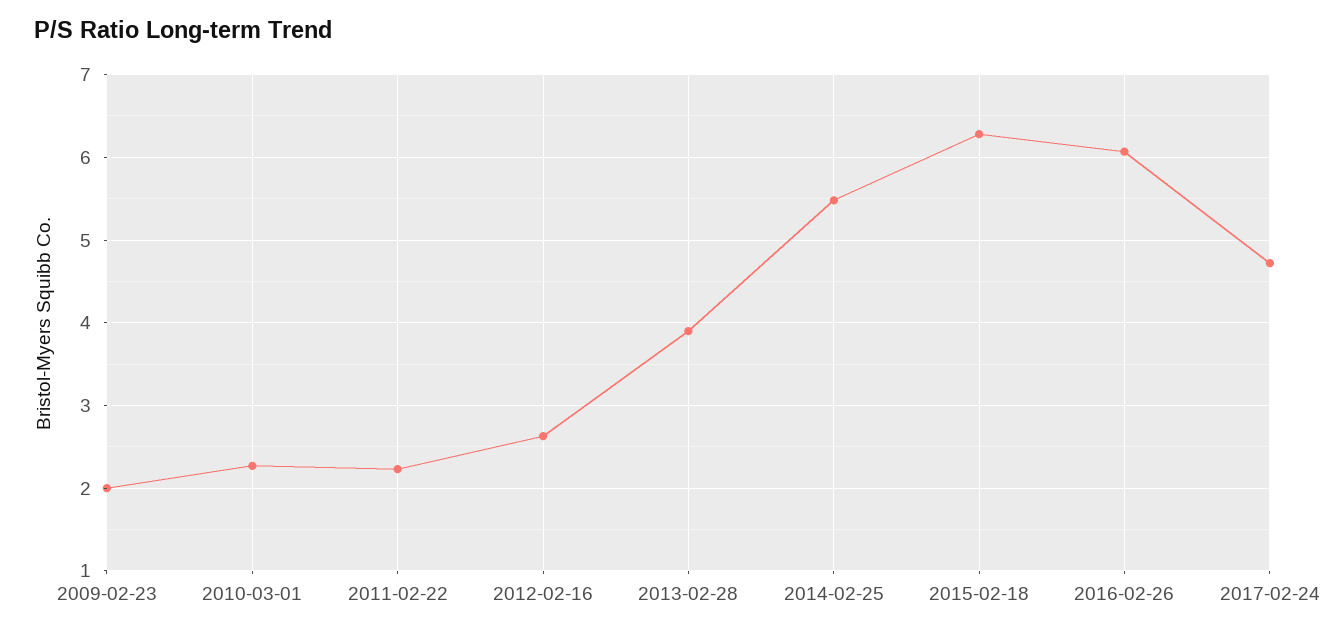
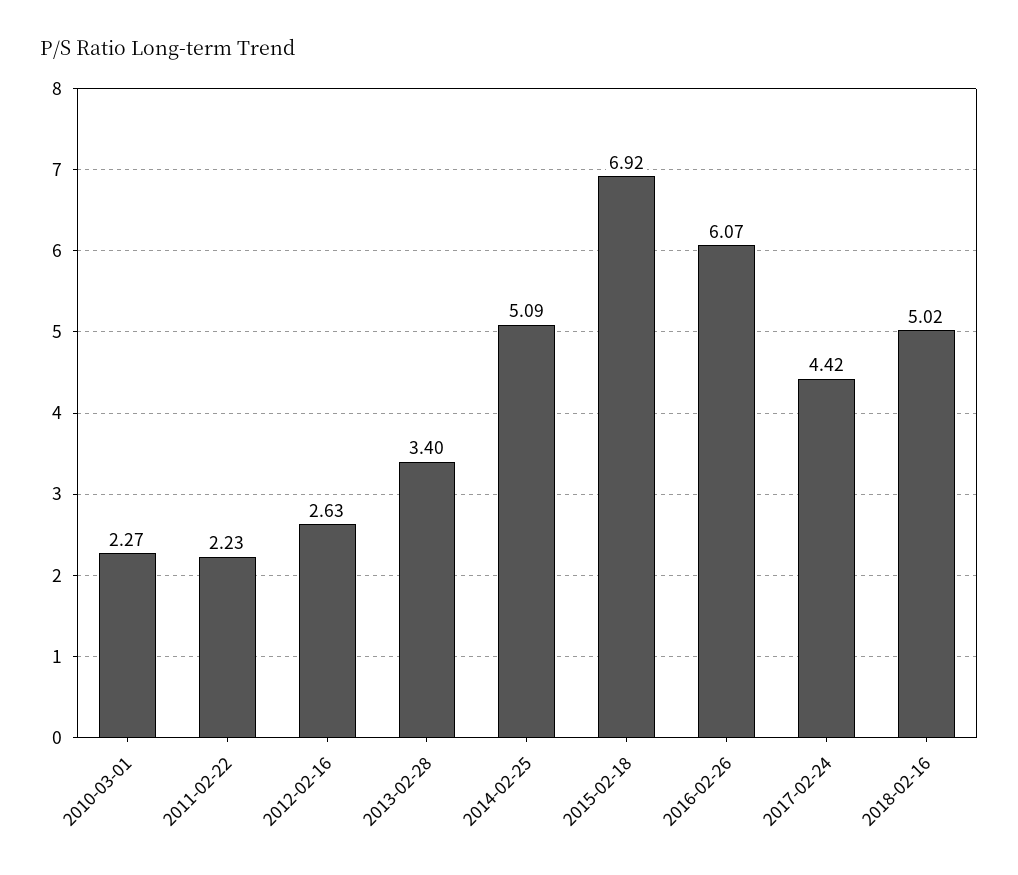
2009-02-23: 2 -> none
2013-02-28: 3.9 -> 3.4
2014-02-25: 5.5 -> 5.09
2015-02-18: 6.3 -> 6.92
2017-02-24: 4.7 -> 4.42
2018-02-16: none -> 5.02

